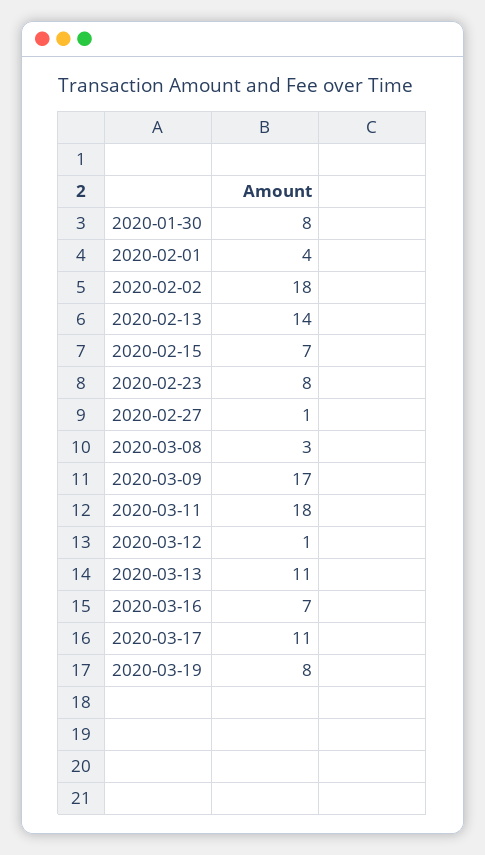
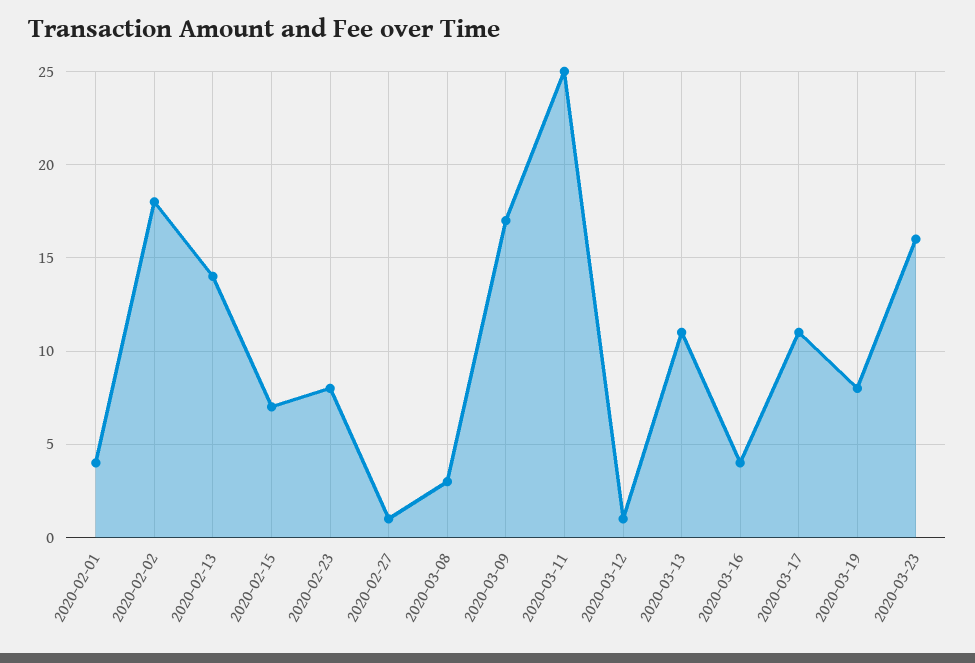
2020-01-30: 8 -> none
2020-03-11: 18 -> 25
2020-03-16: 7 -> 4
2020-03-23: none -> 16

